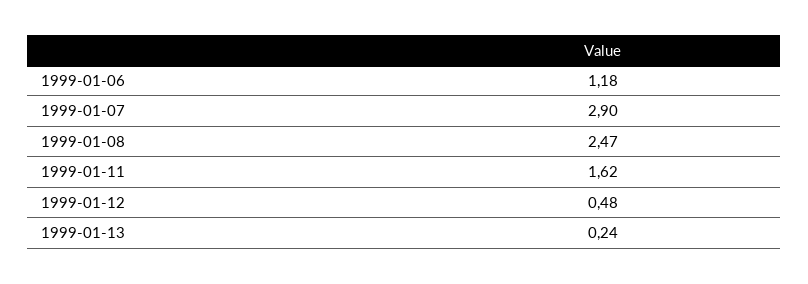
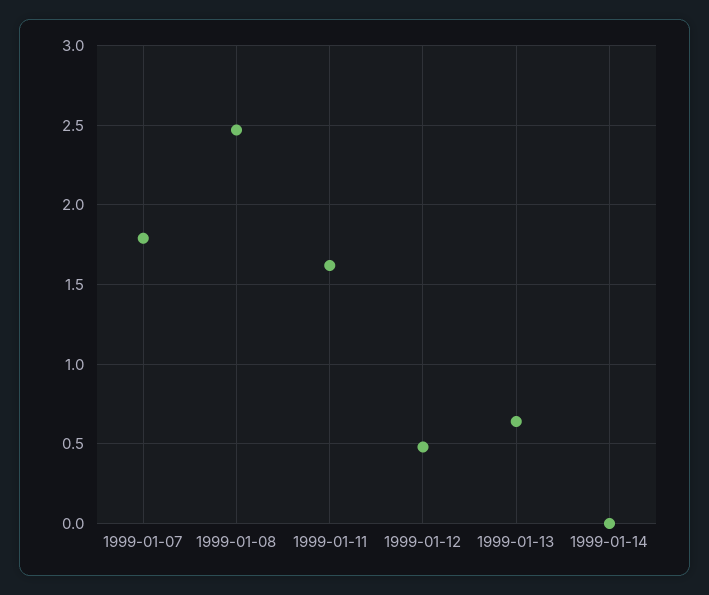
1999-01-06: 1.18 -> none
1999-01-07: 2.9 -> 1.8
1999-01-13: 0.24 -> 0.65
1999-01-14: none -> 0

